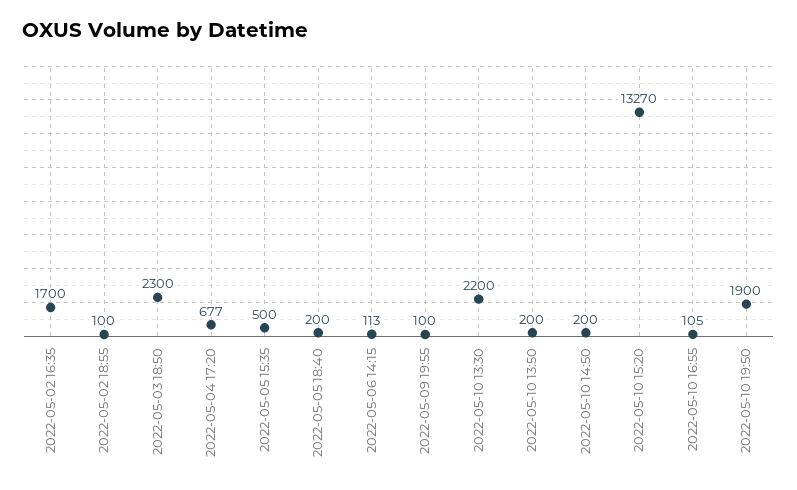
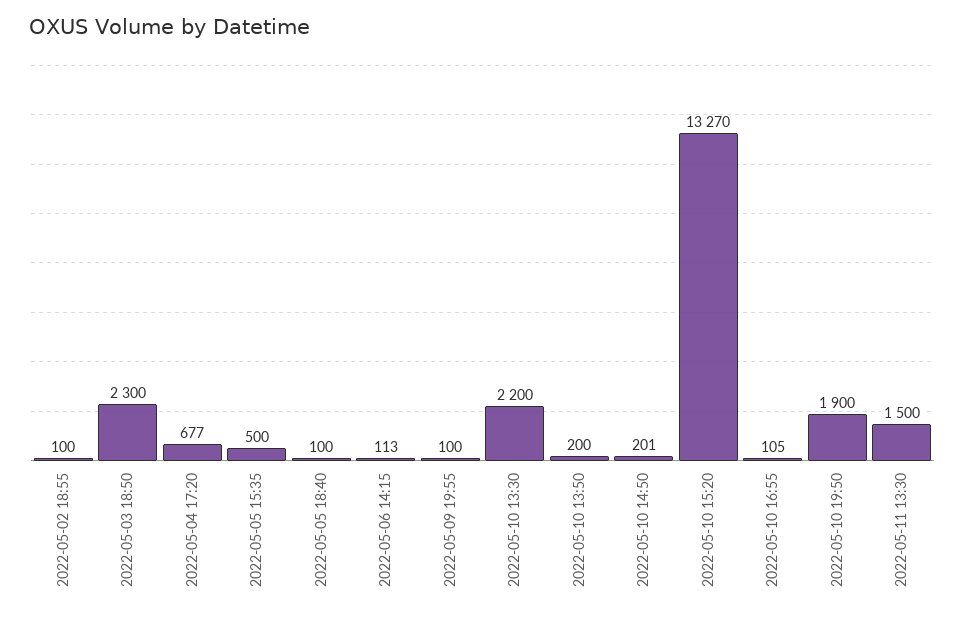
2022-05-02 16:35: 1700 -> none
2022-05-05 18:40: 200 -> 100
2022-05-10 14:50: 200 -> 201
2022-05-11 13:30: none -> 1500

